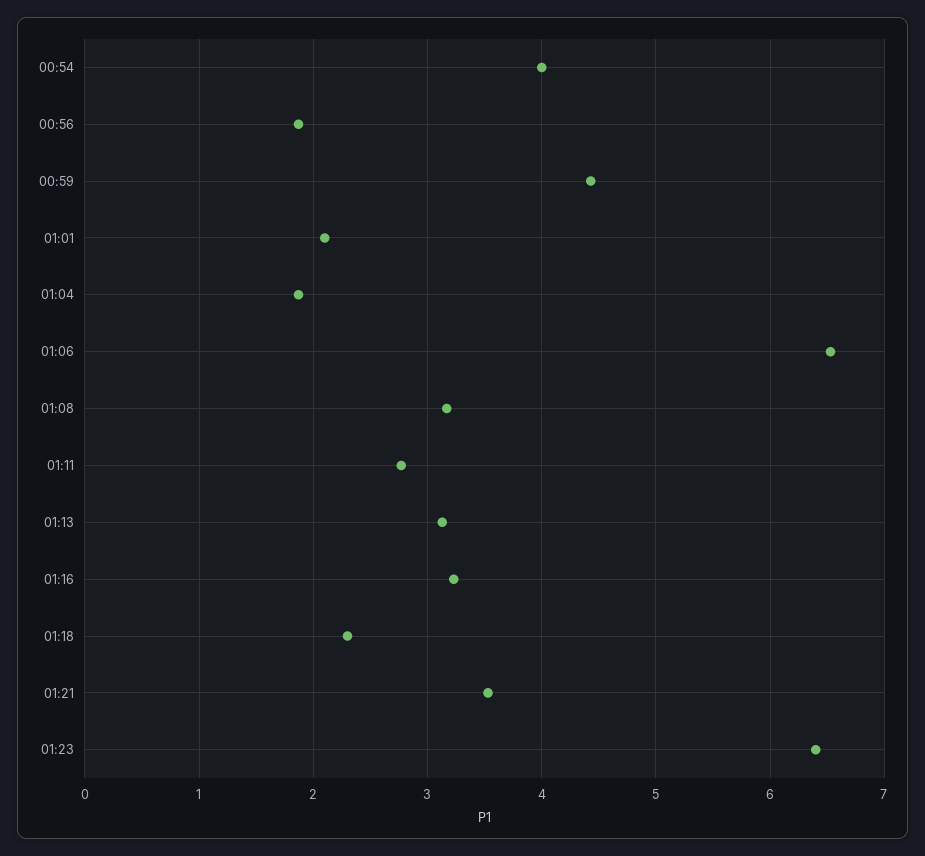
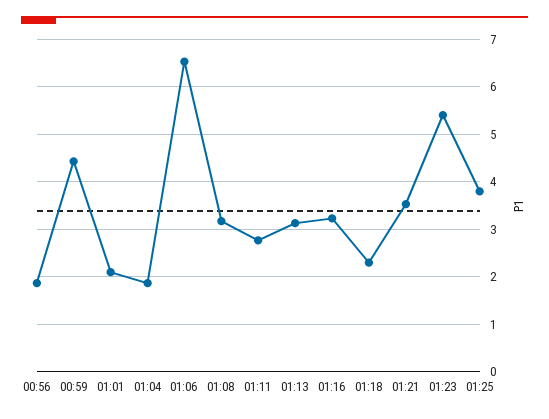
00:54: 4 -> none
01:23: 6.4 -> 5.4
01:25: none -> 3.8

